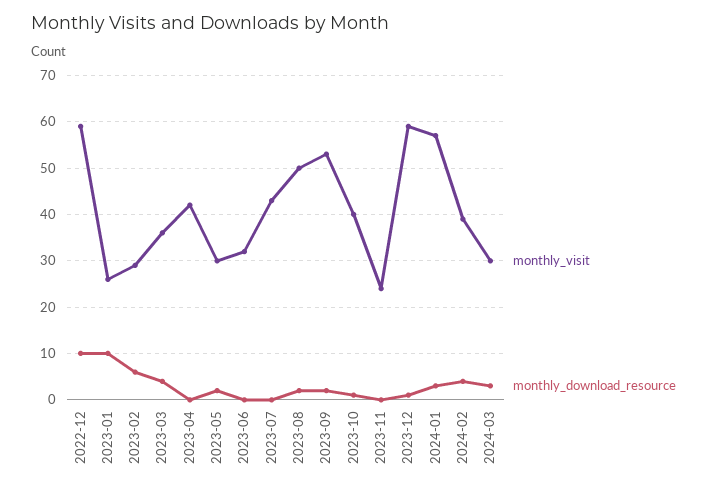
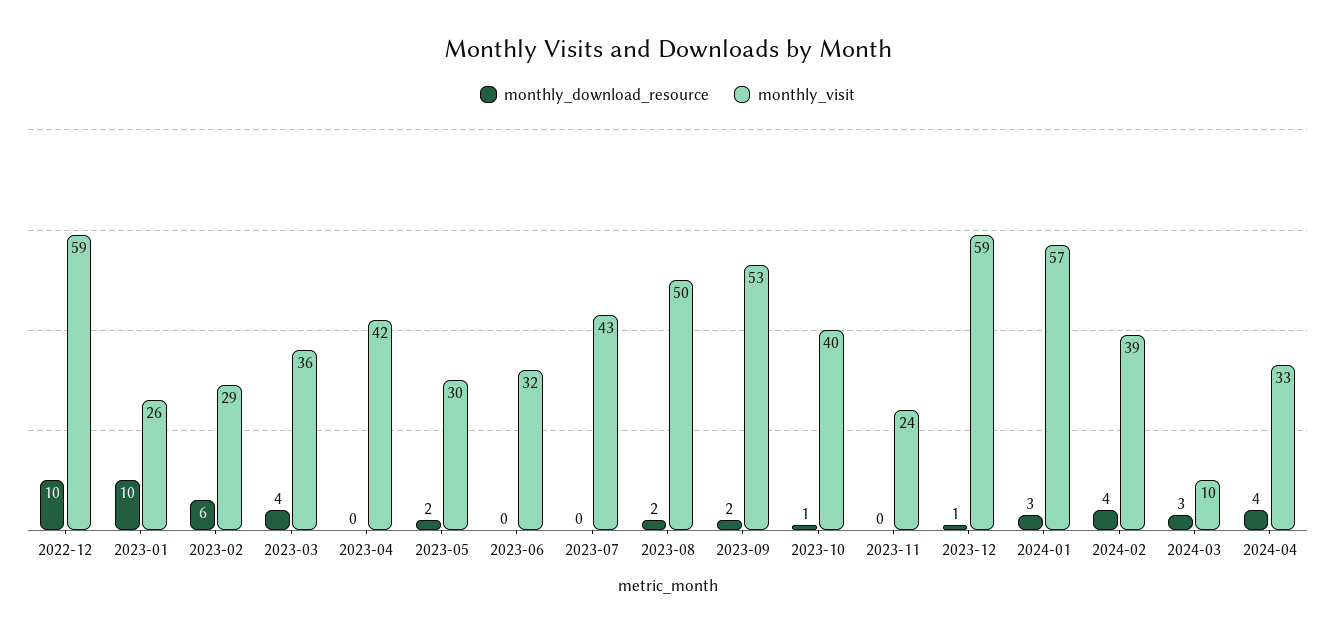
monthly_visit, 2024-03: 30 -> 10
monthly_download_resource, 2024-04: none -> 4
monthly_visit, 2024-04: none -> 33

